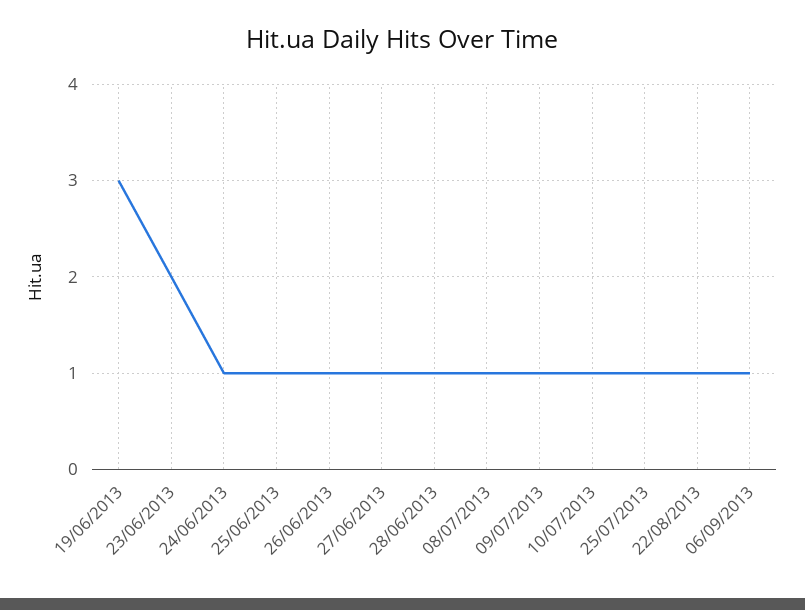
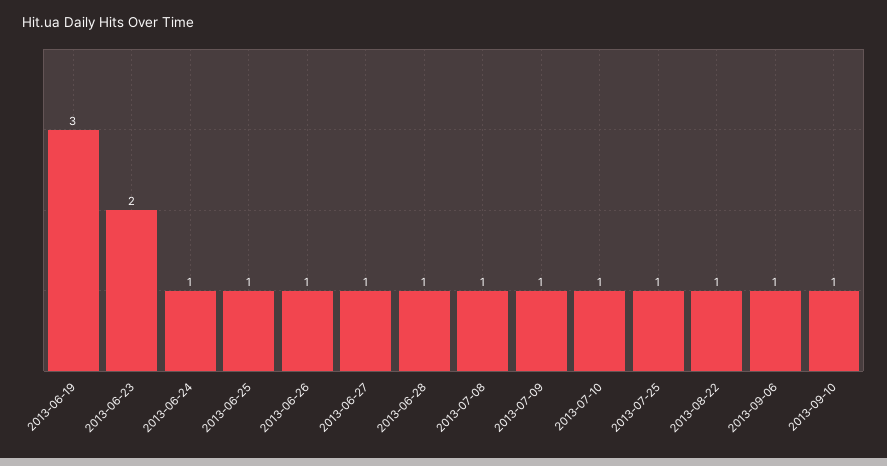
2013-09-10: none -> 1

